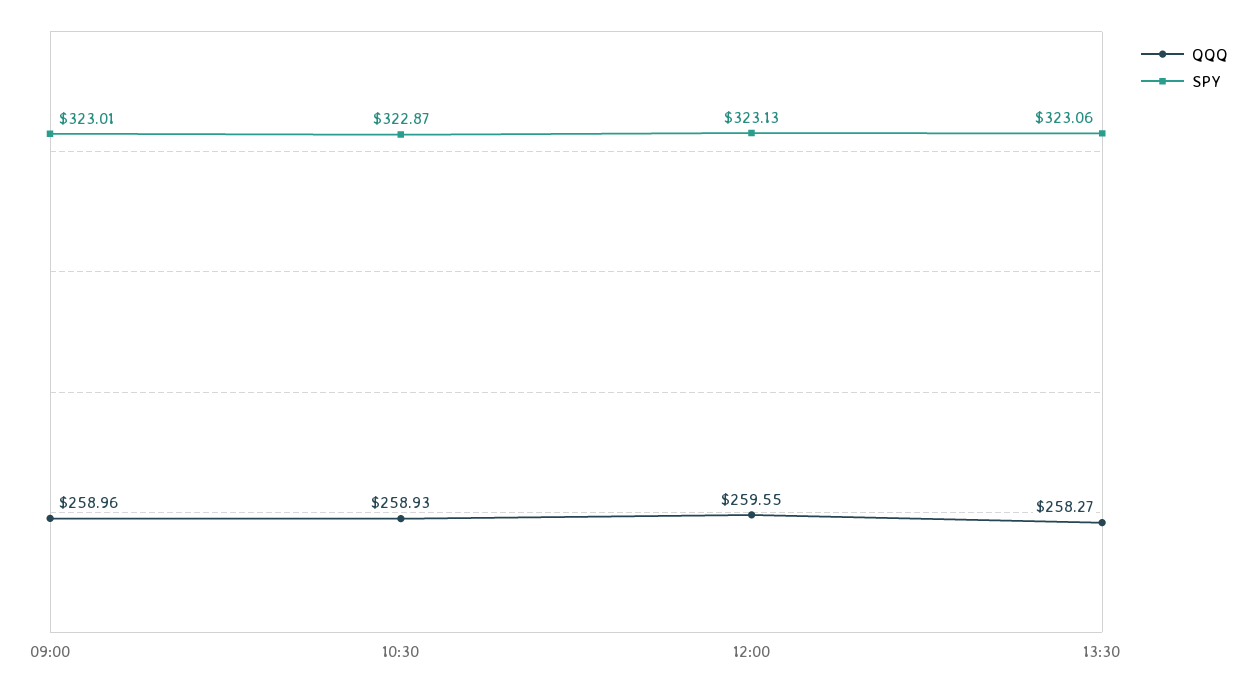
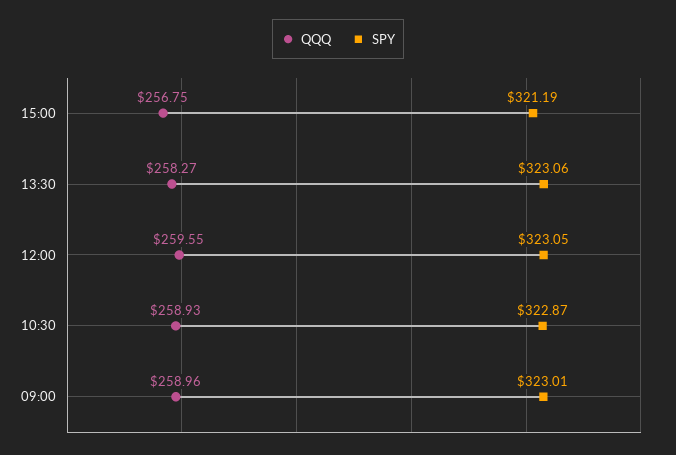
SPY, 12:00: 323.13 -> 323.05
QQQ, 15:00: none -> 256.75
SPY, 15:00: none -> 321.19

